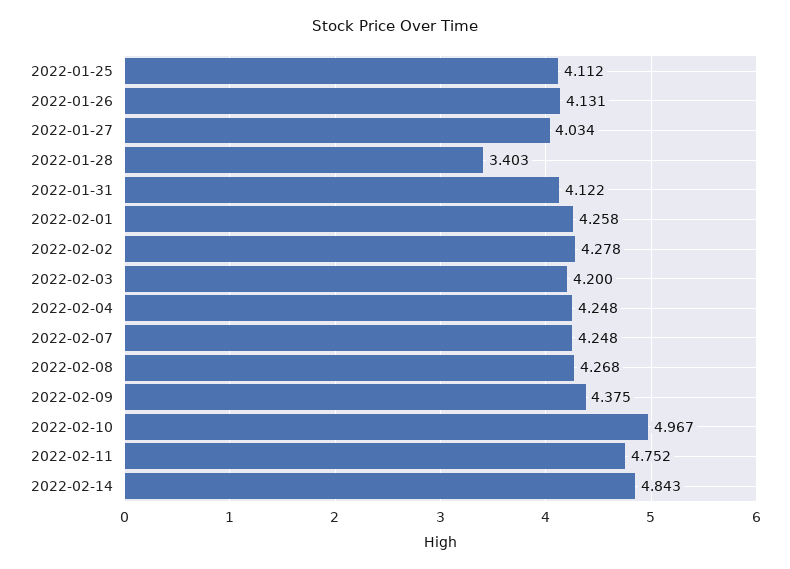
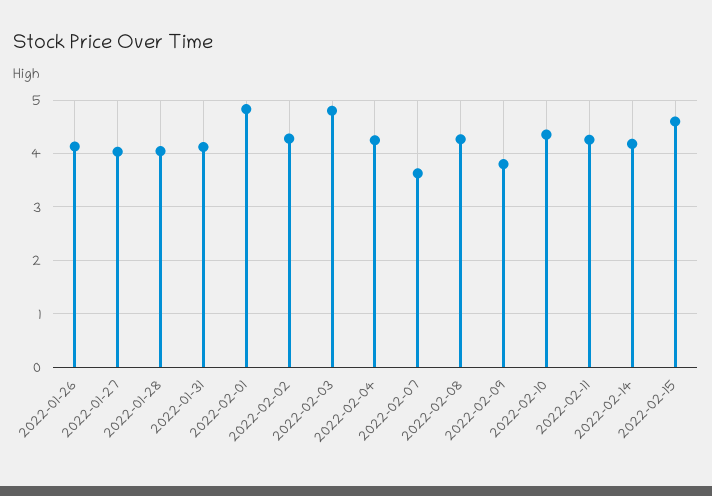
2022-01-25: 4.112 -> none
2022-01-28: 3.403 -> 4
2022-02-01: 4.258 -> 4.8
2022-02-03: 4.2 -> 4.8
2022-02-07: 4.248 -> 3.6
2022-02-09: 4.375 -> 3.8
2022-02-10: 4.967 -> 4.4
2022-02-11: 4.752 -> 4.2
2022-02-14: 4.843 -> 4.2
2022-02-15: none -> 4.6

